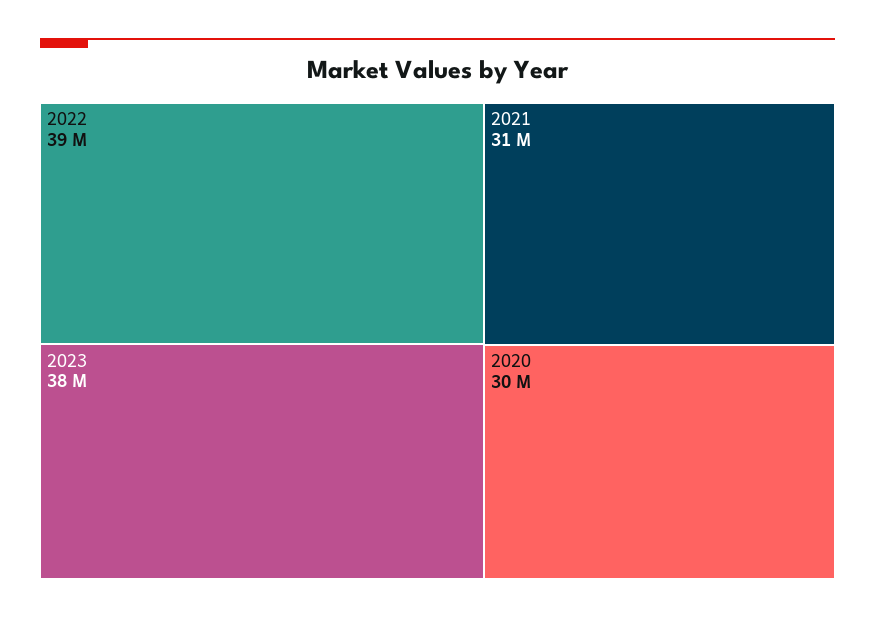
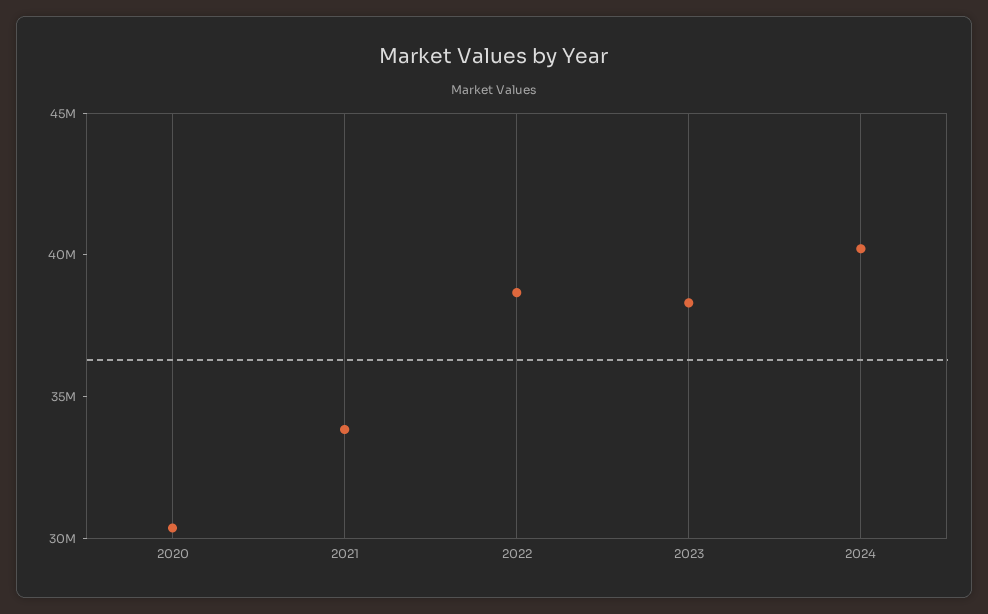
2021: 31000000 -> 34000000
2024: none -> 40000000

